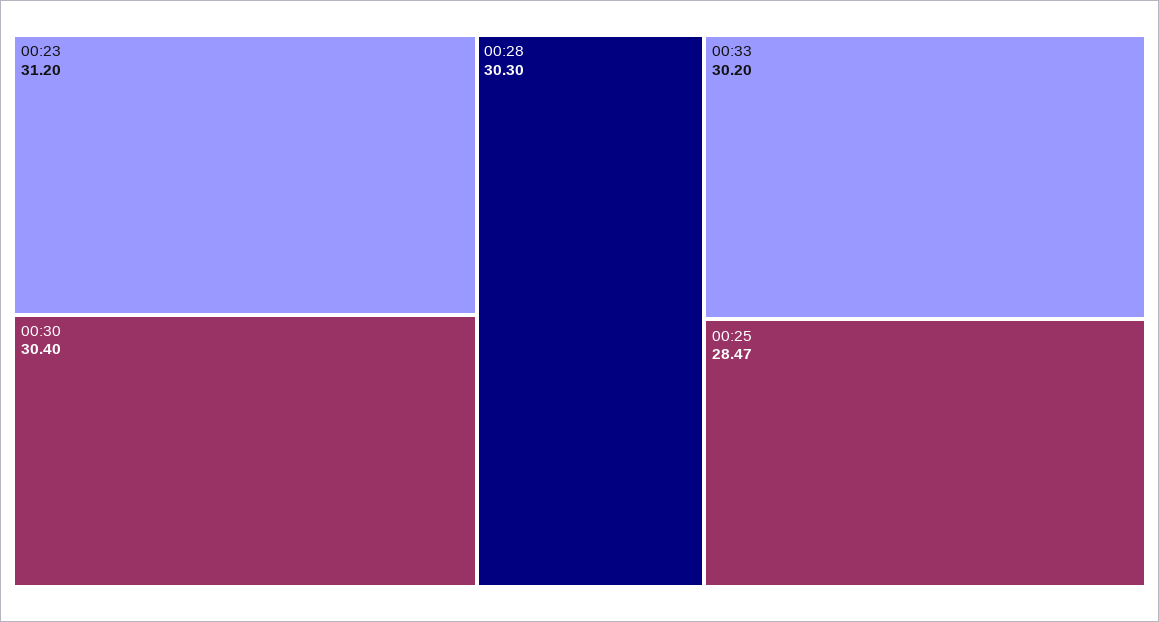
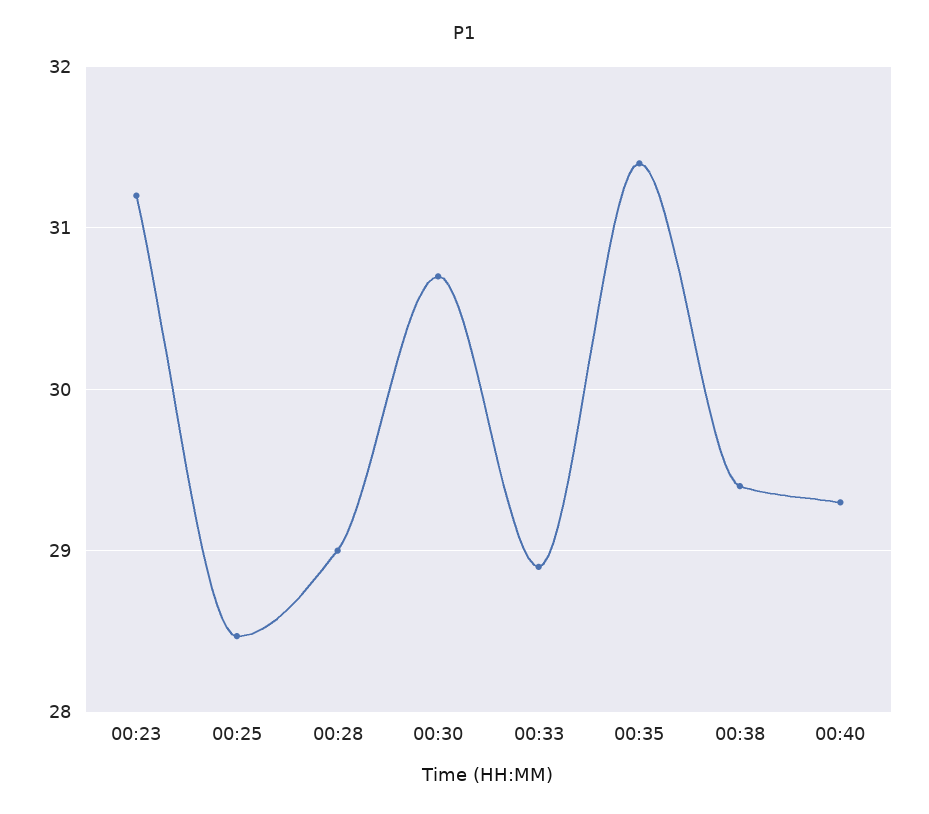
00:30: 30.4 -> 30.7
00:28: 30.3 -> 29
00:33: 30.2 -> 28.9
00:35: none -> 31.4
00:38: none -> 29.4
00:40: none -> 29.3

